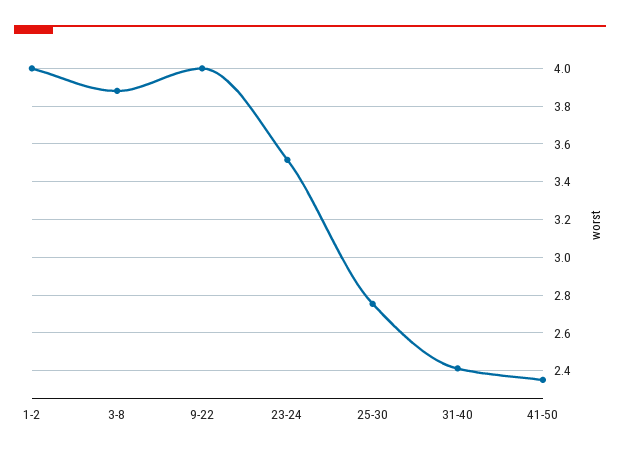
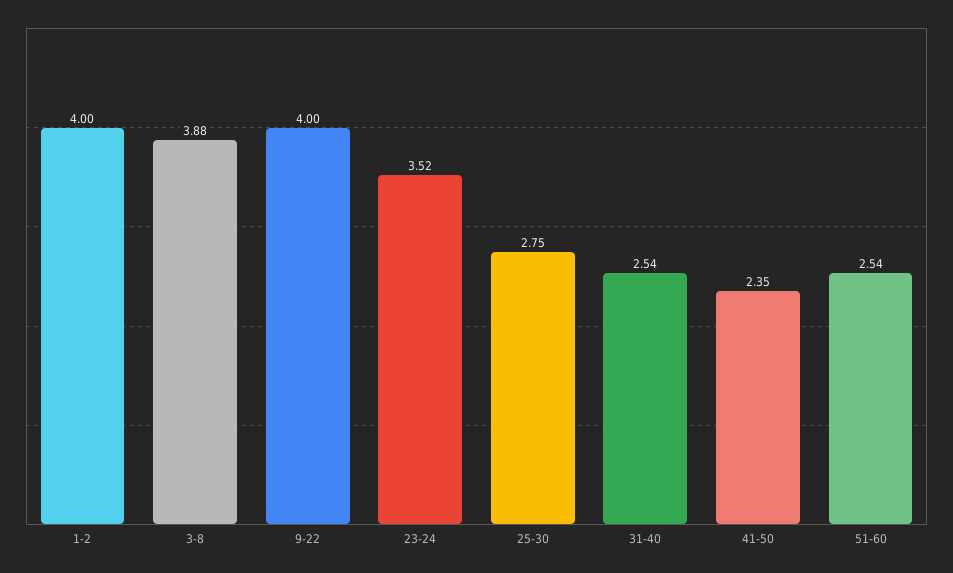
31-40: 2.4 -> 2.54
51-60: none -> 2.54

